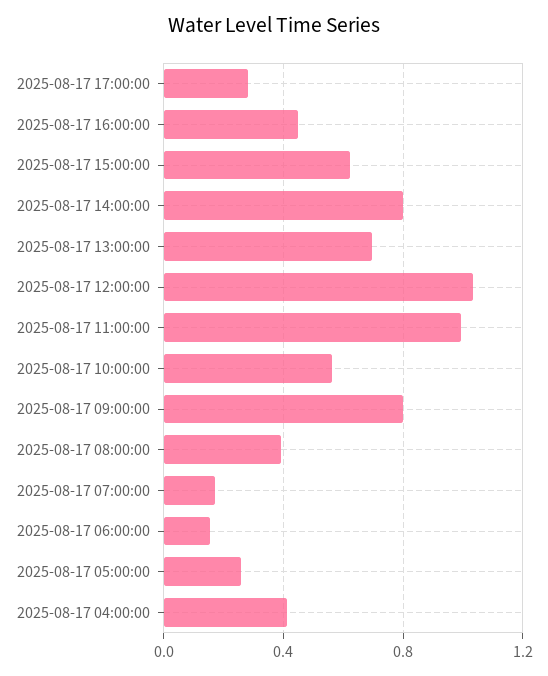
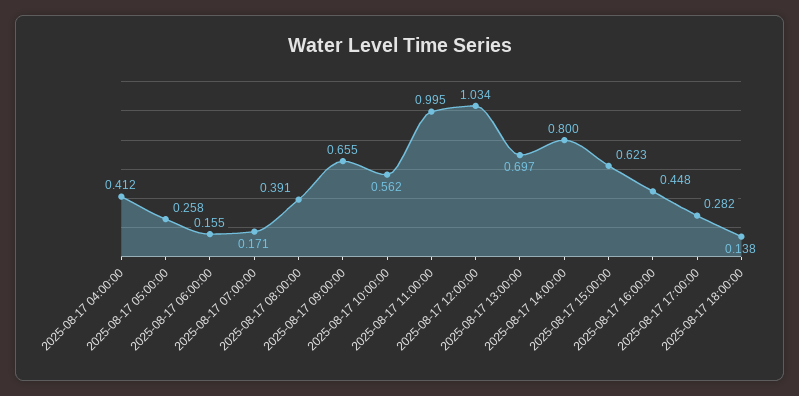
2025-08-17 09:00:00: 0.8 -> 0.655
2025-08-17 18:00:00: none -> 0.138

